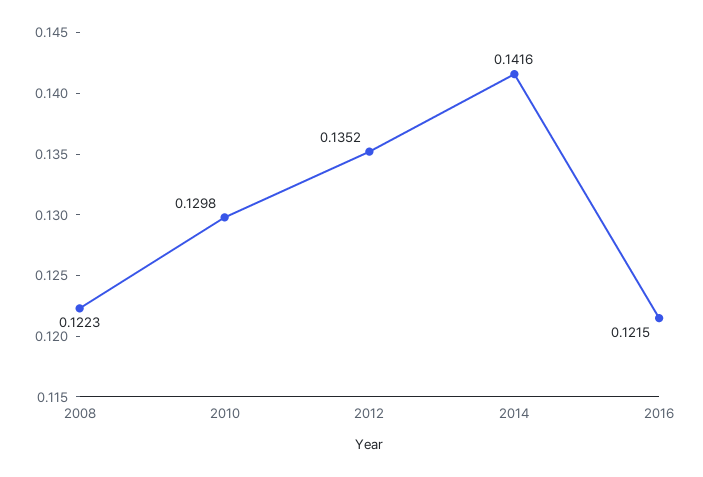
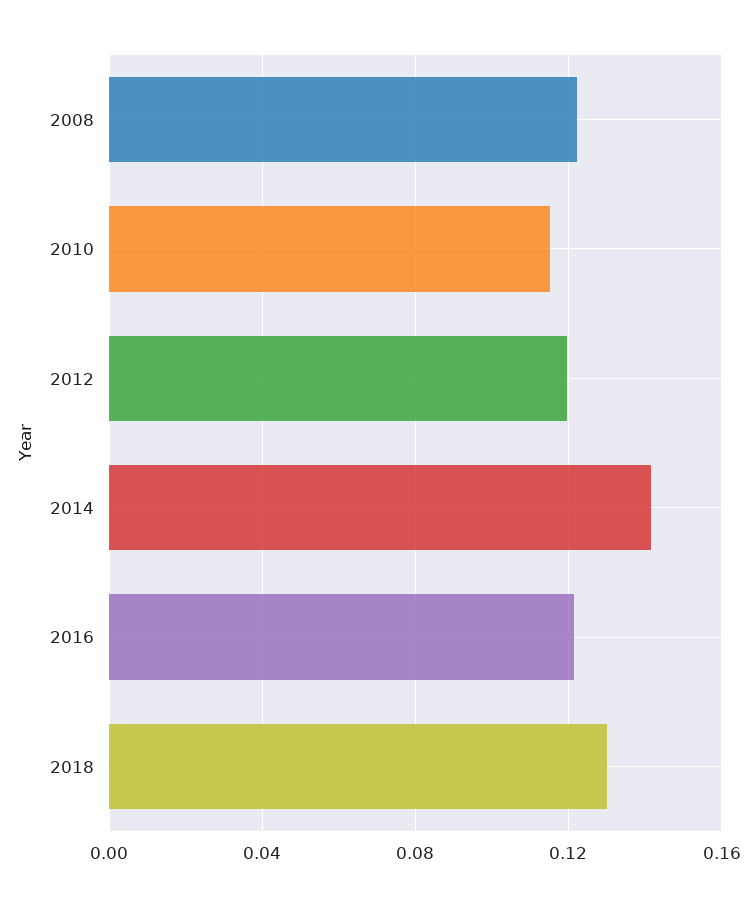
2010: 0.1298 -> 0.115
2012: 0.1352 -> 0.12
2018: none -> 0.13

